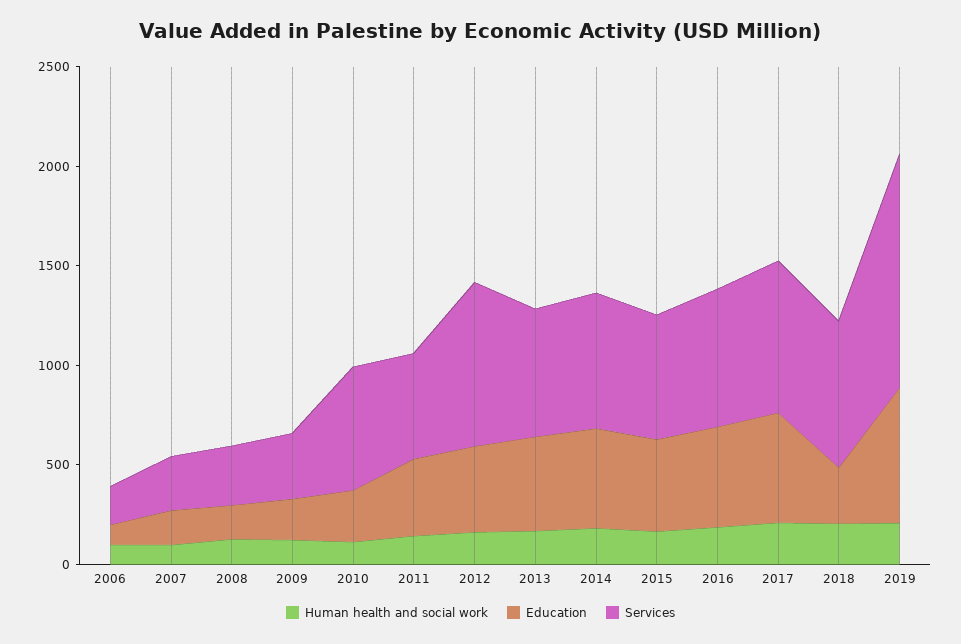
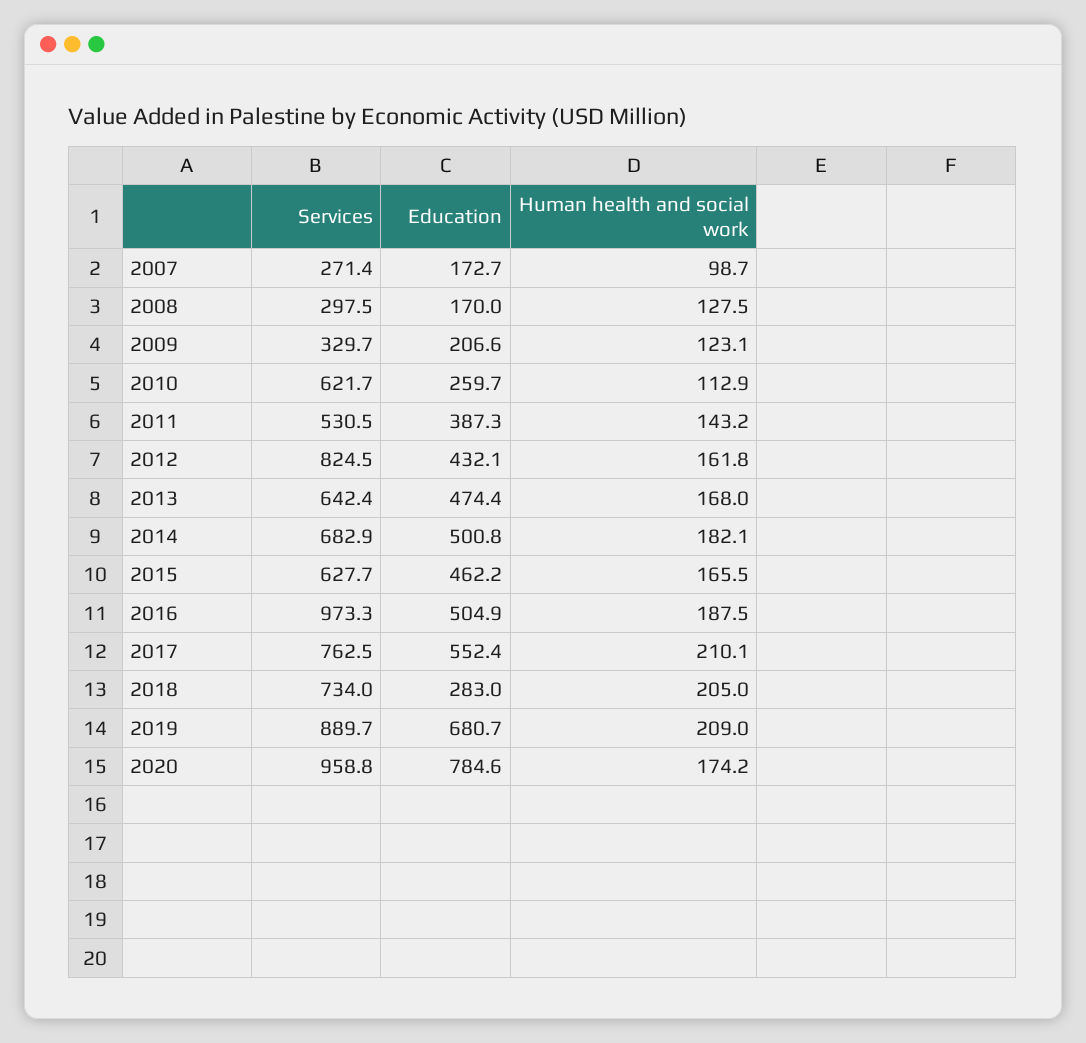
Human health and social work, 2006: 100 -> none
Education, 2006: 100 -> none
Services, 2006: 200 -> none
Services, 2016: 700 -> 973.3
Services, 2019: 1200 -> 889.7
Services, 2020: none -> 958.8
Education, 2020: none -> 784.6
Human health and social work, 2020: none -> 174.2

